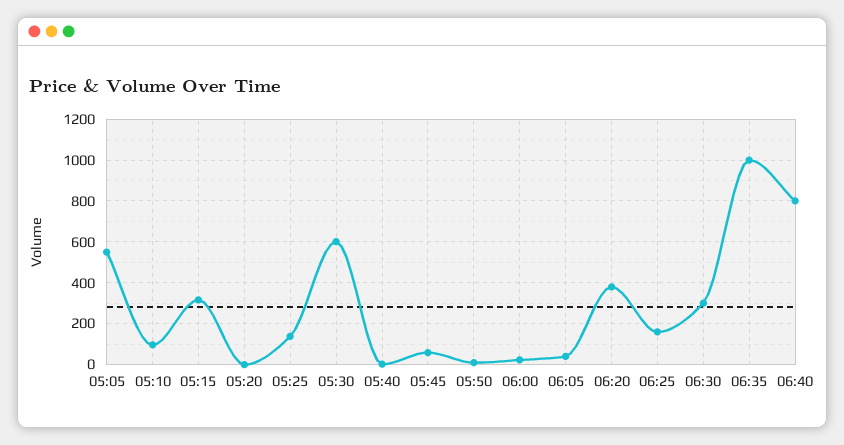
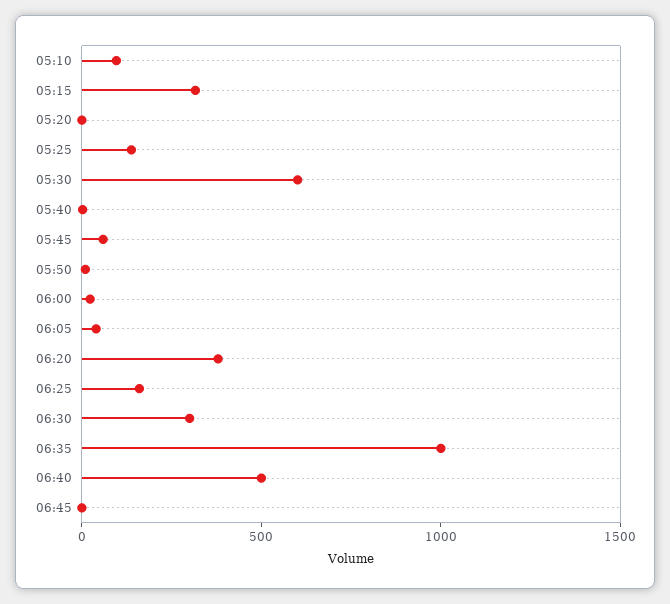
05:05: 550 -> none
06:40: 800 -> 500
06:45: none -> 0

